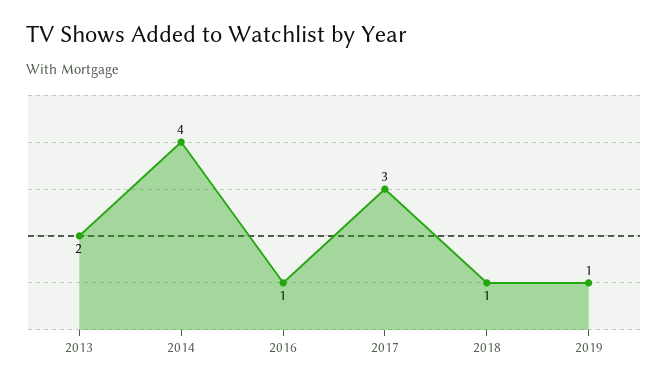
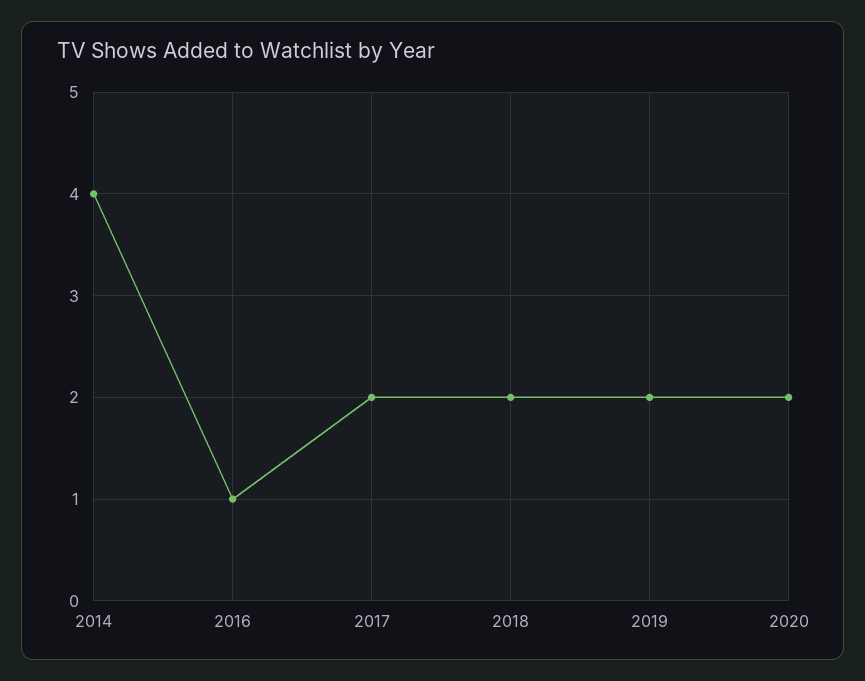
2013: 2 -> none
2017: 3 -> 2
2018: 1 -> 2
2019: 1 -> 2
2020: none -> 2

